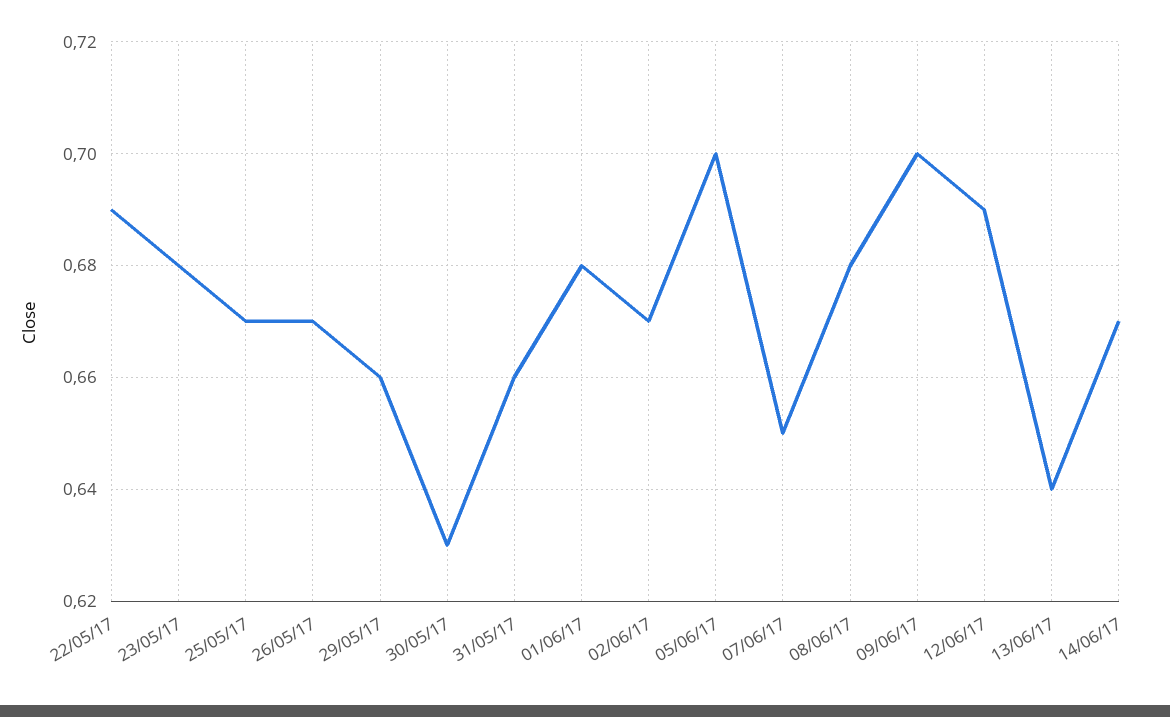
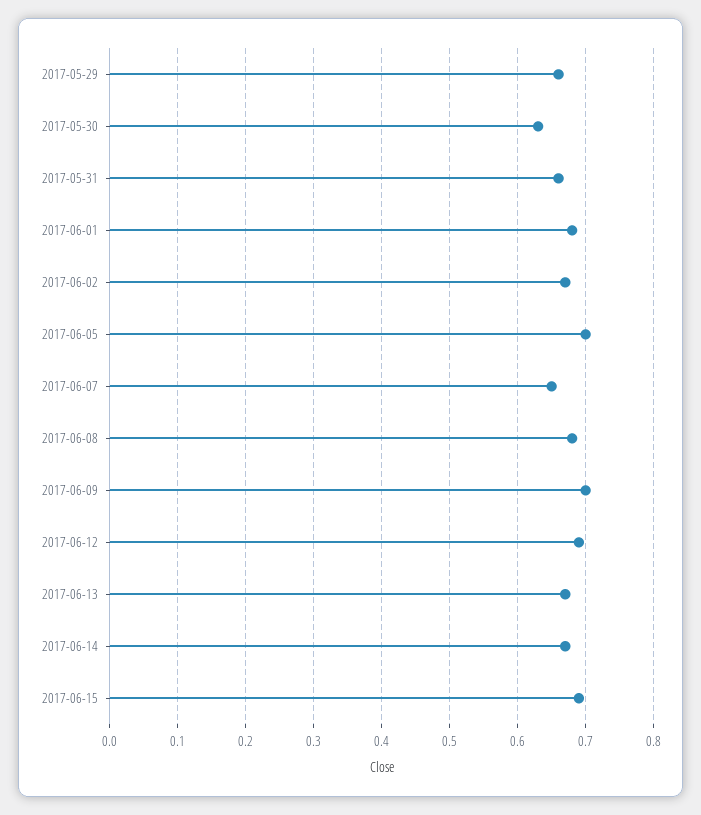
22/05/17: 0.69 -> none
23/05/17: 0.68 -> none
25/05/17: 0.67 -> none
26/05/17: 0.67 -> none
13/06/17: 0.64 -> 0.67
2017-06-15: none -> 0.69

